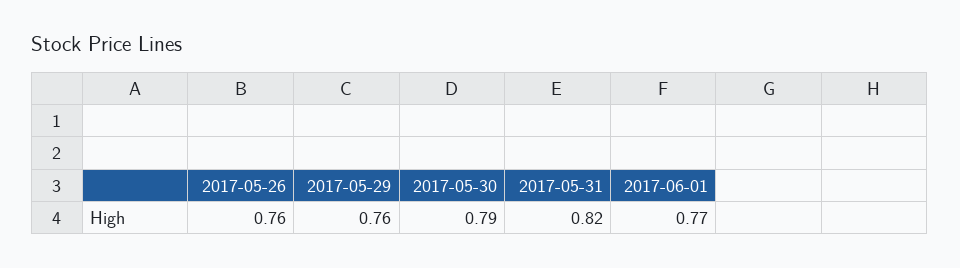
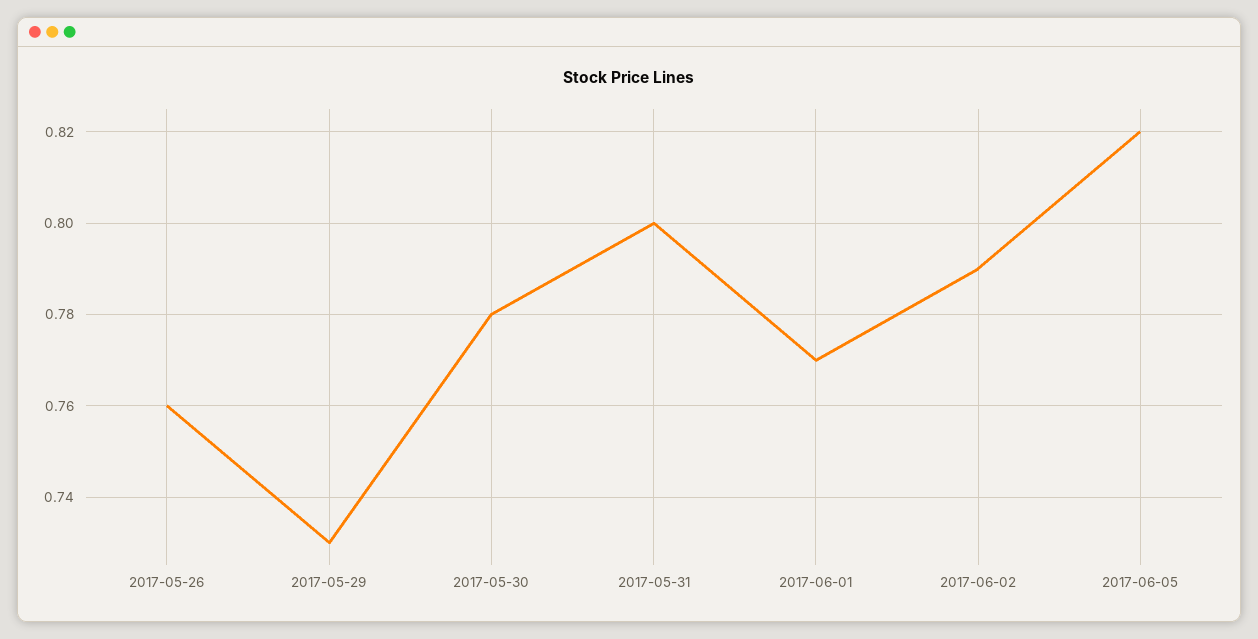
2017-05-29: 0.76 -> 0.73
2017-05-30: 0.79 -> 0.78
2017-05-31: 0.82 -> 0.8
2017-06-02: none -> 0.79
2017-06-05: none -> 0.82

